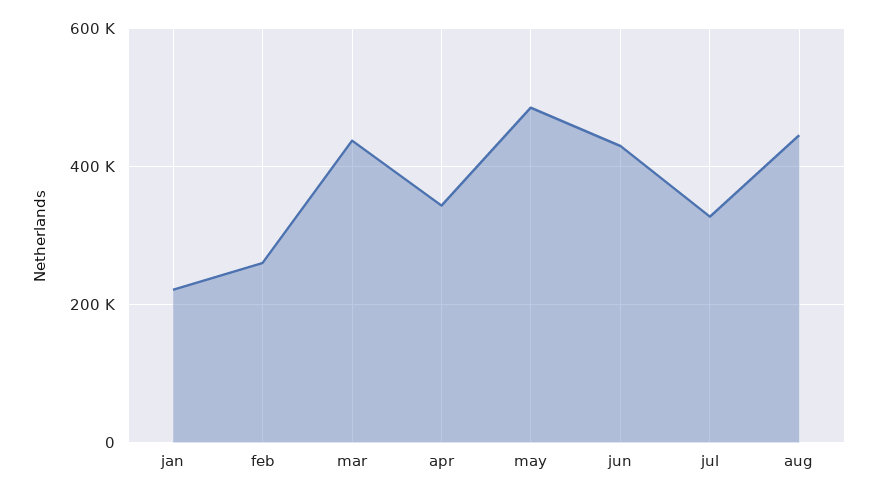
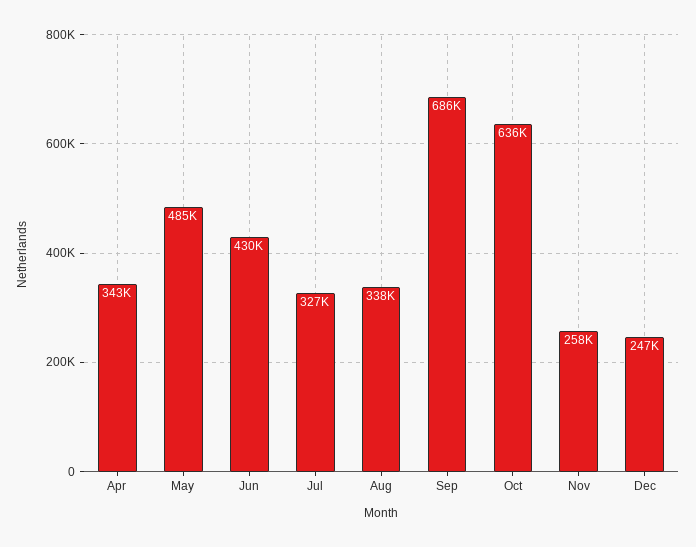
jan: 220000 -> none
feb: 260000 -> none
mar: 440000 -> none
aug: 440000 -> 338000
Sep: none -> 686000
Oct: none -> 636000
Nov: none -> 258000
Dec: none -> 247000

